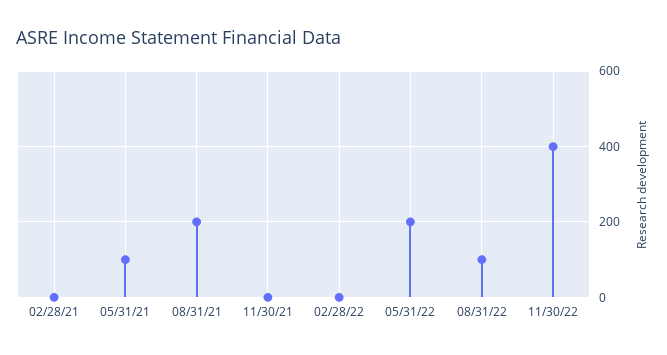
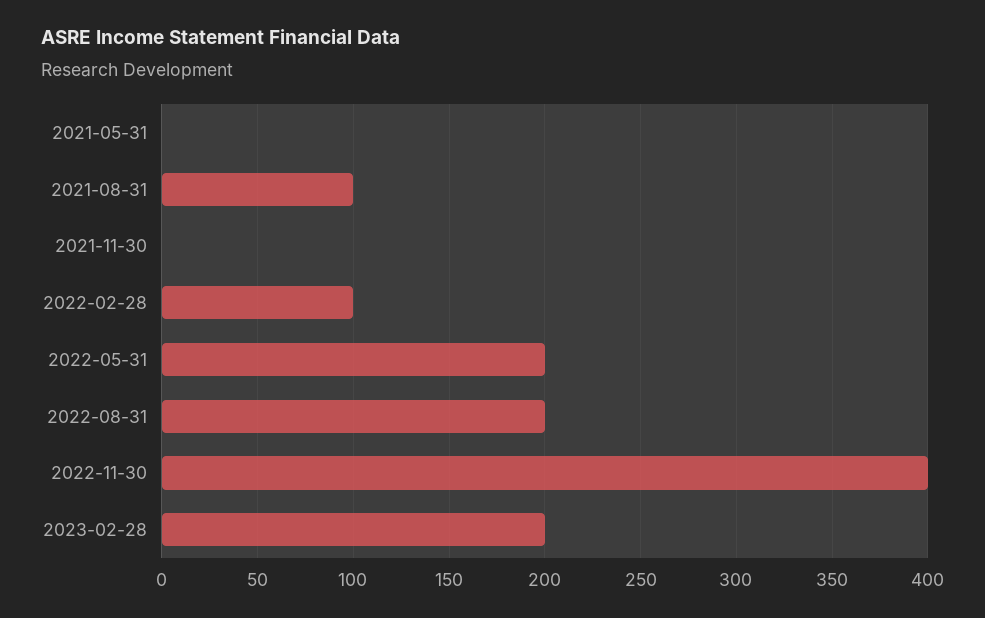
02/28/21: 0 -> none
05/31/21: 100 -> 0
08/31/21: 200 -> 100
02/28/22: 0 -> 100
08/31/22: 100 -> 200
2023-02-28: none -> 200

